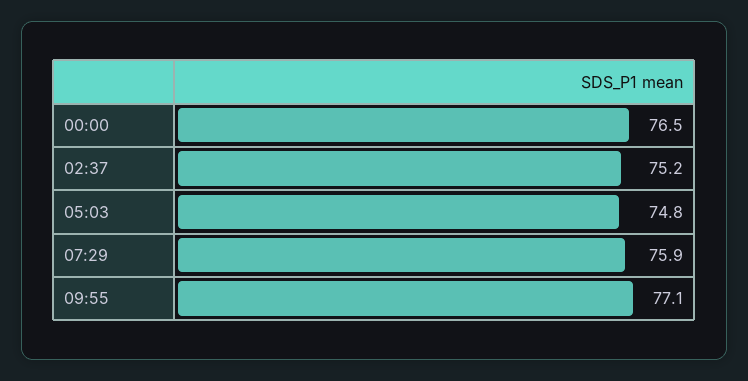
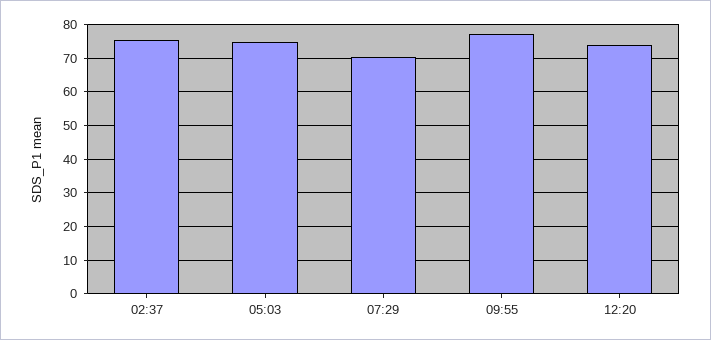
00:00: 76.5 -> none
07:29: 75.9 -> 70
12:20: none -> 74

